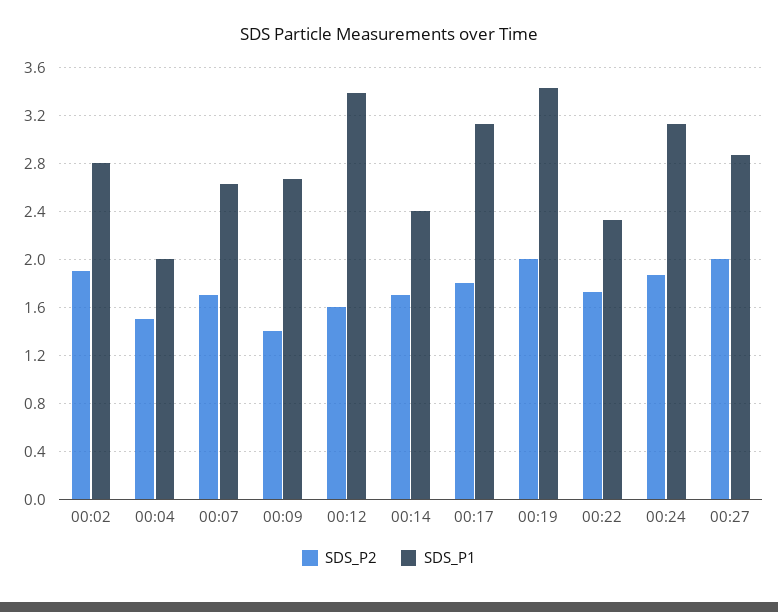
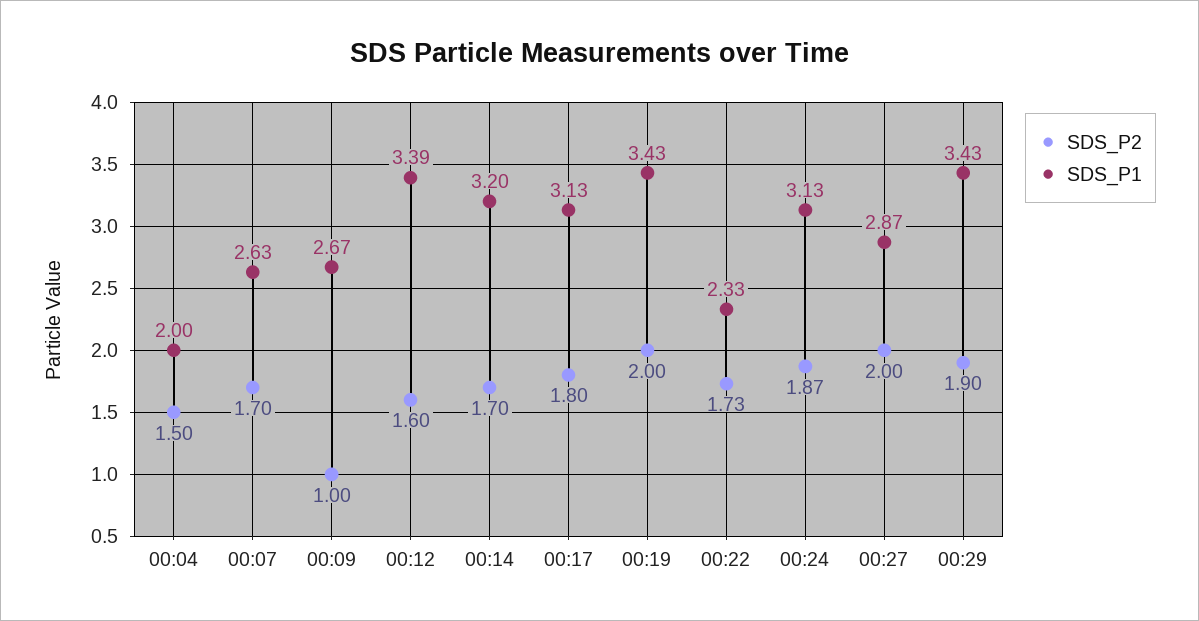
SDS_P2, 00:02: 1.9 -> none
SDS_P1, 00:02: 2.8 -> none
SDS_P2, 00:09: 1.4 -> 1
SDS_P1, 00:14: 2.4 -> 3.2
SDS_P2, 00:29: none -> 1.9
SDS_P1, 00:29: none -> 3.43

